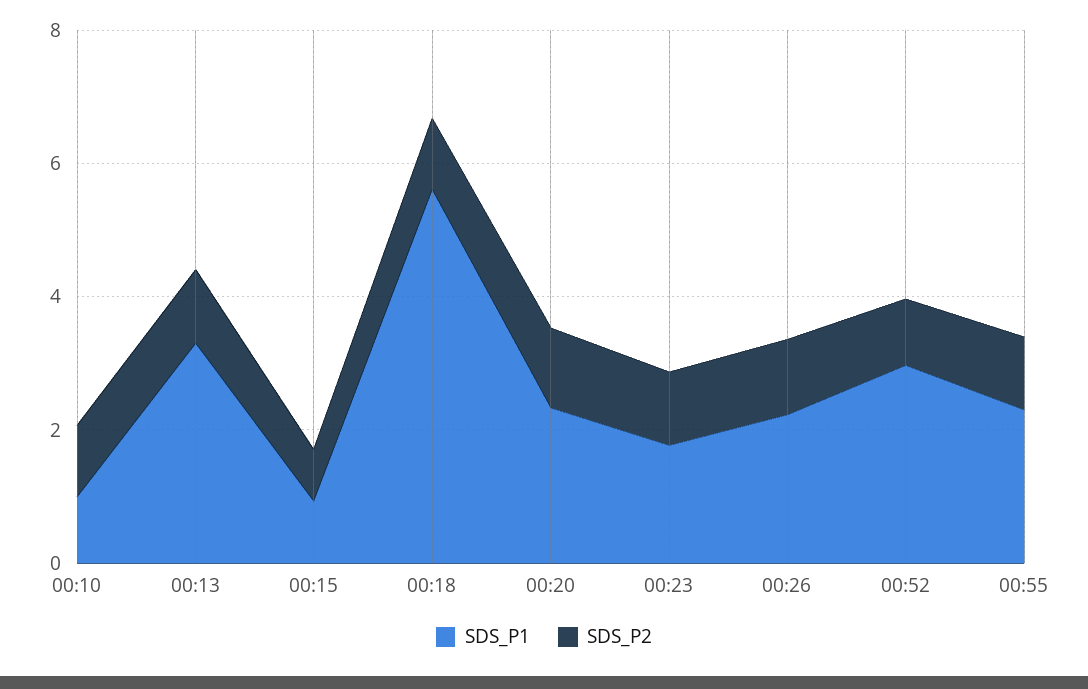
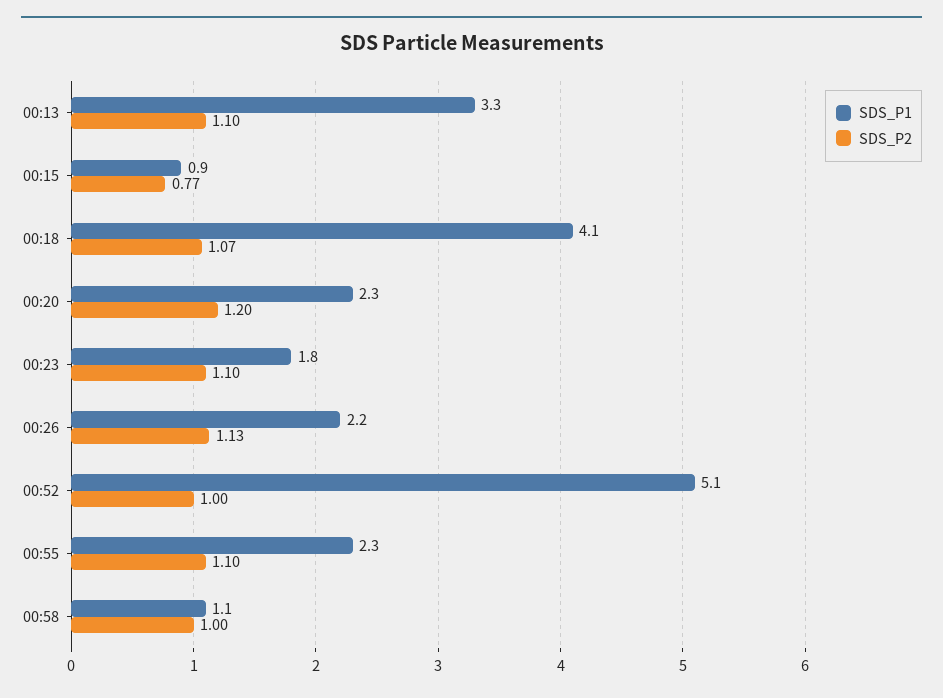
SDS_P1, 00:10: 1 -> none
SDS_P2, 00:10: 1 -> none
SDS_P1, 00:18: 5.5 -> 4.1
SDS_P1, 00:52: 3 -> 5.1
SDS_P1, 00:58: none -> 1.1
SDS_P2, 00:58: none -> 1

